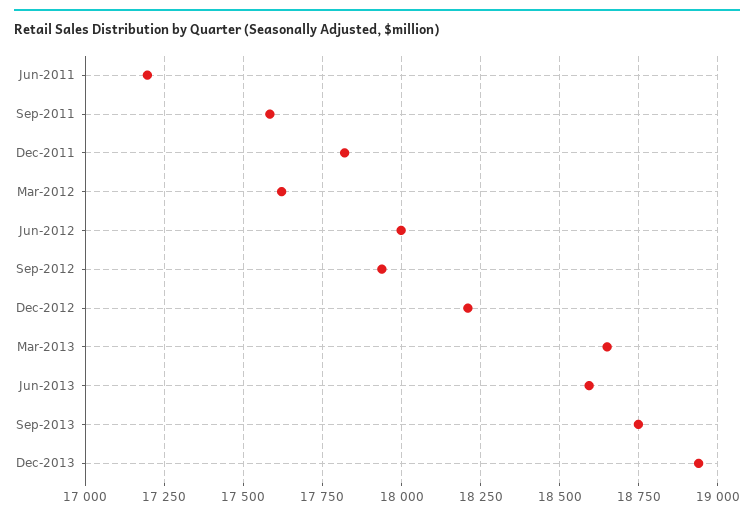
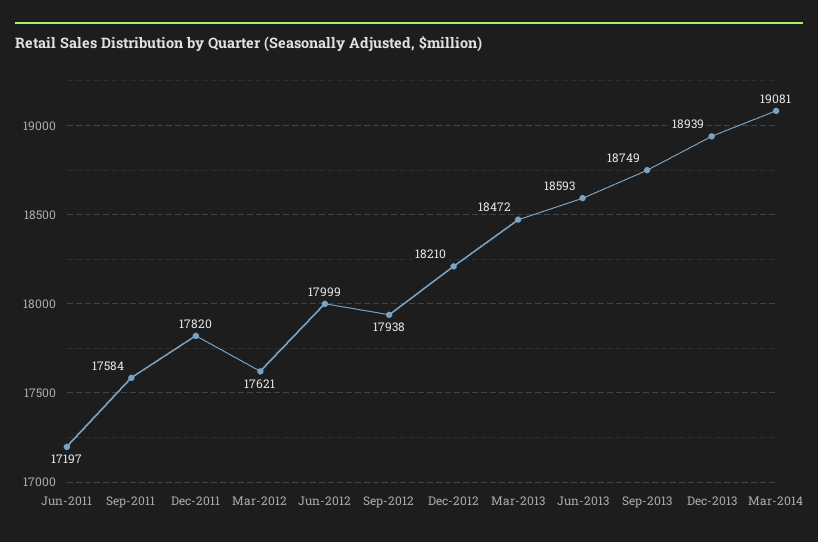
Mar-2013: 18650 -> 18472
Mar-2014: none -> 19081

